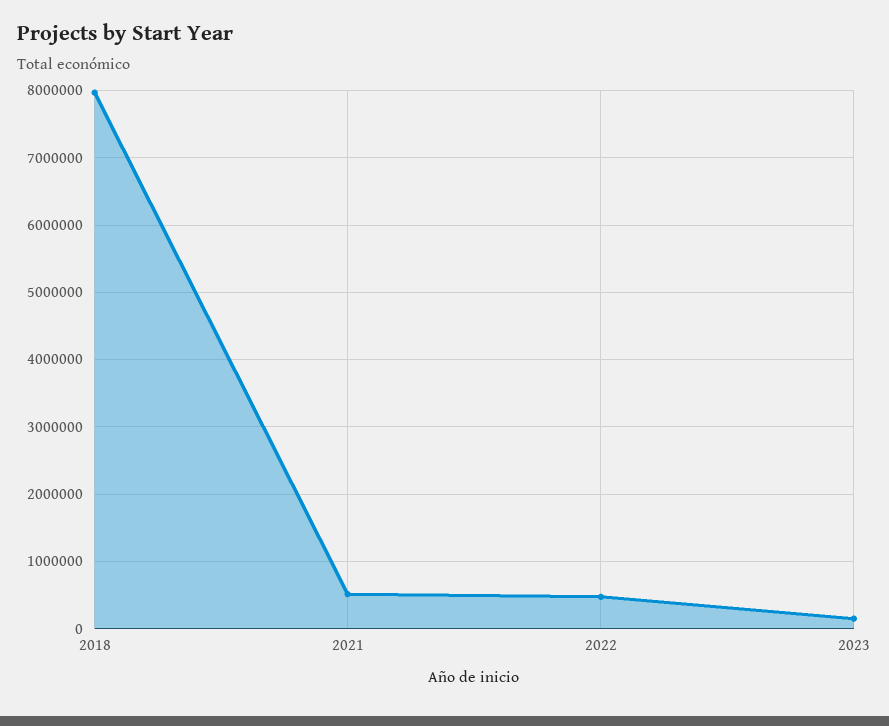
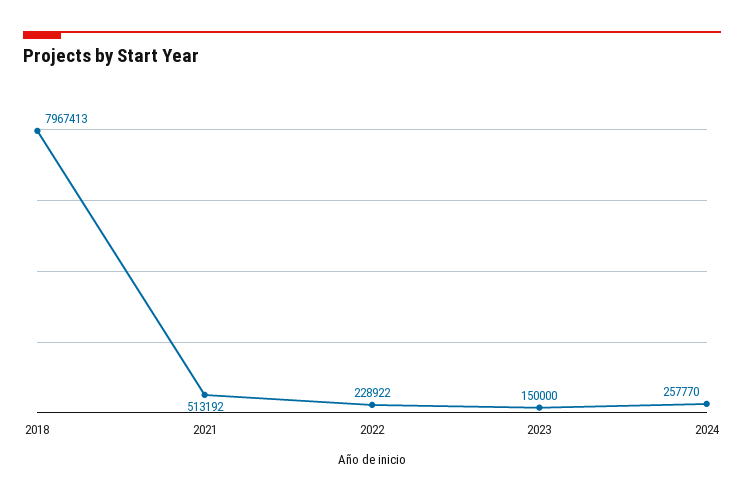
2022: 500000 -> 228922
2024: none -> 257770

